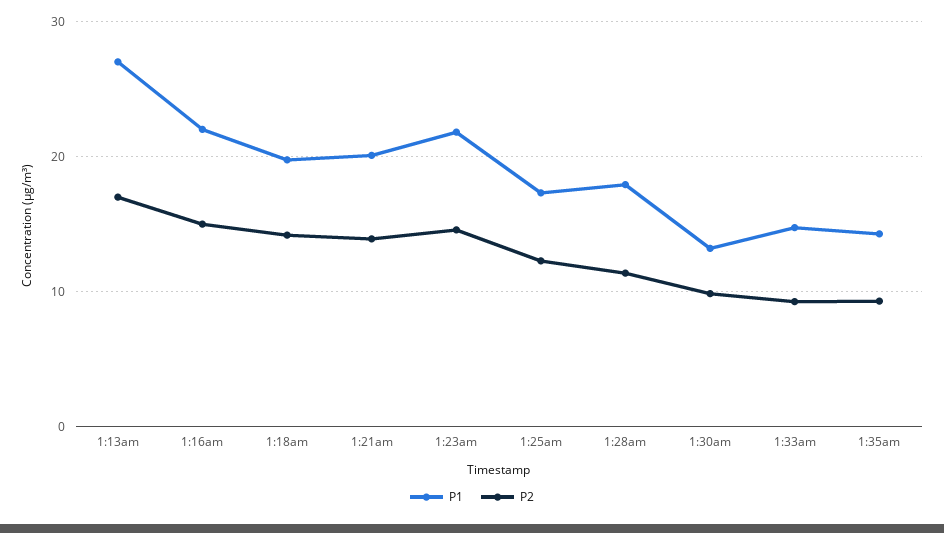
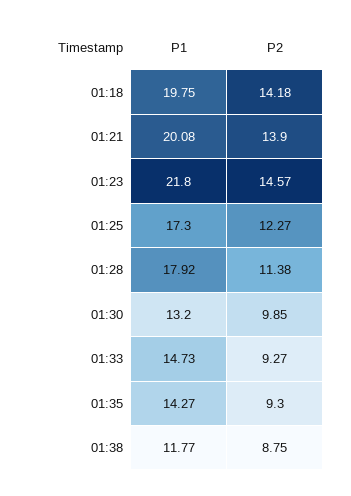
P1, 1:13am: 27 -> none
P2, 1:13am: 17 -> none
P1, 1:16am: 22 -> none
P2, 1:16am: 15 -> none
P1, 01:38: none -> 11.77
P2, 01:38: none -> 8.75

